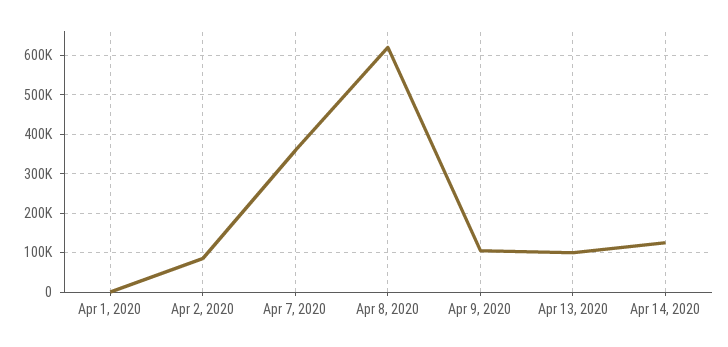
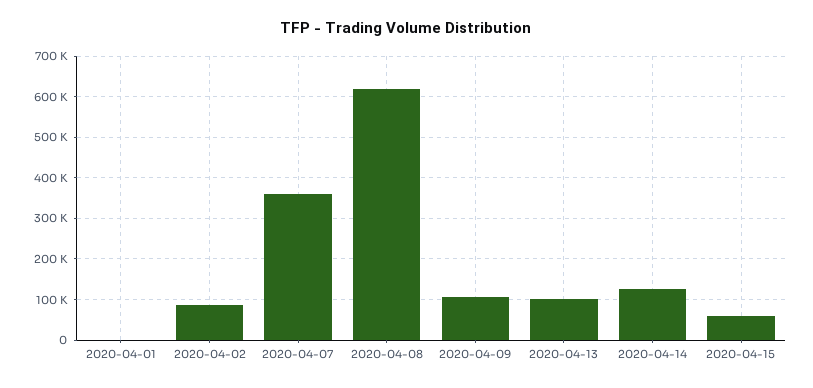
2020-04-15: none -> 60000

